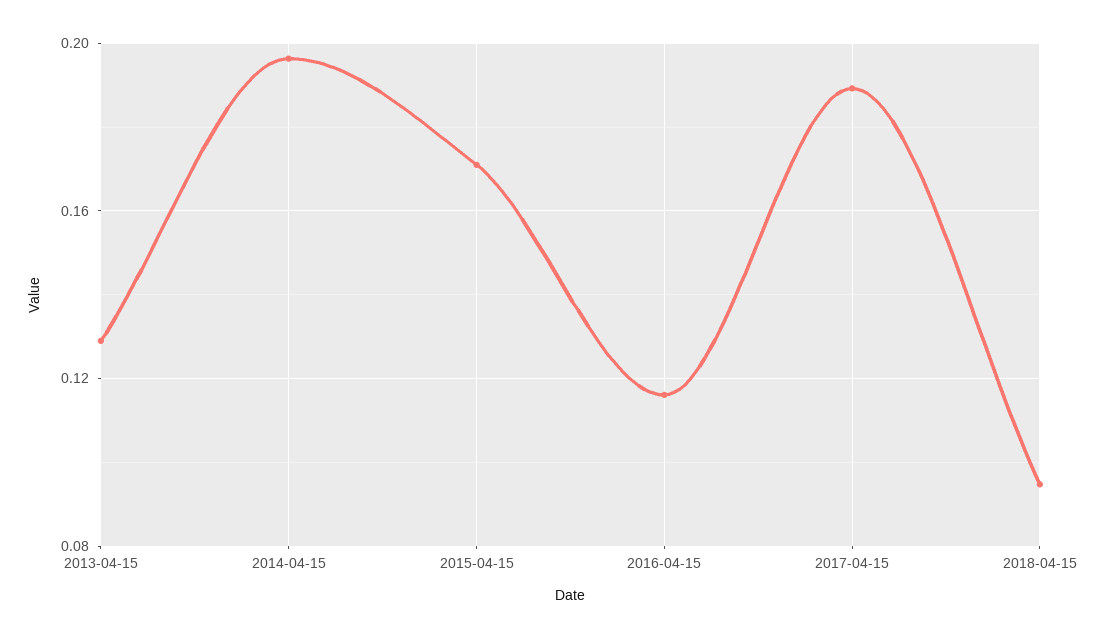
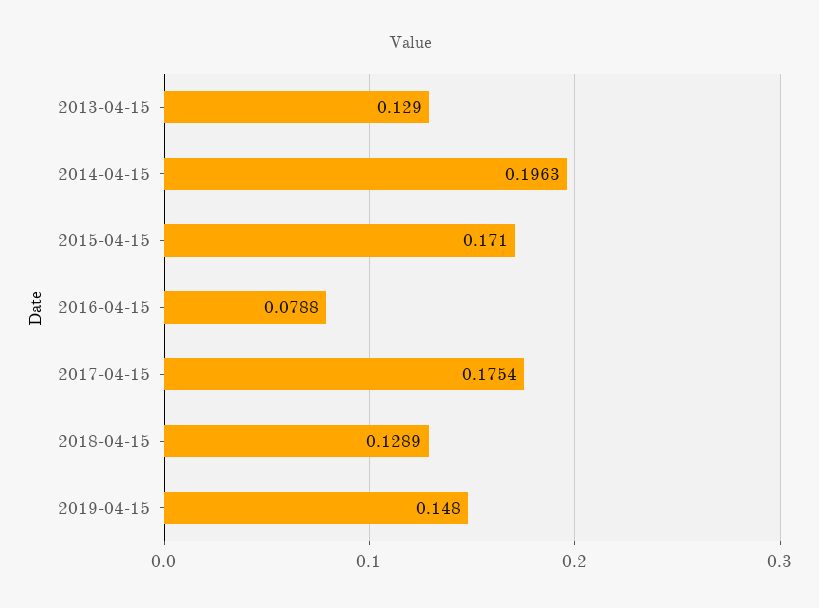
2016-04-15: 0.115 -> 0.0788
2017-04-15: 0.19 -> 0.1754
2018-04-15: 0.095 -> 0.1289
2019-04-15: none -> 0.148

